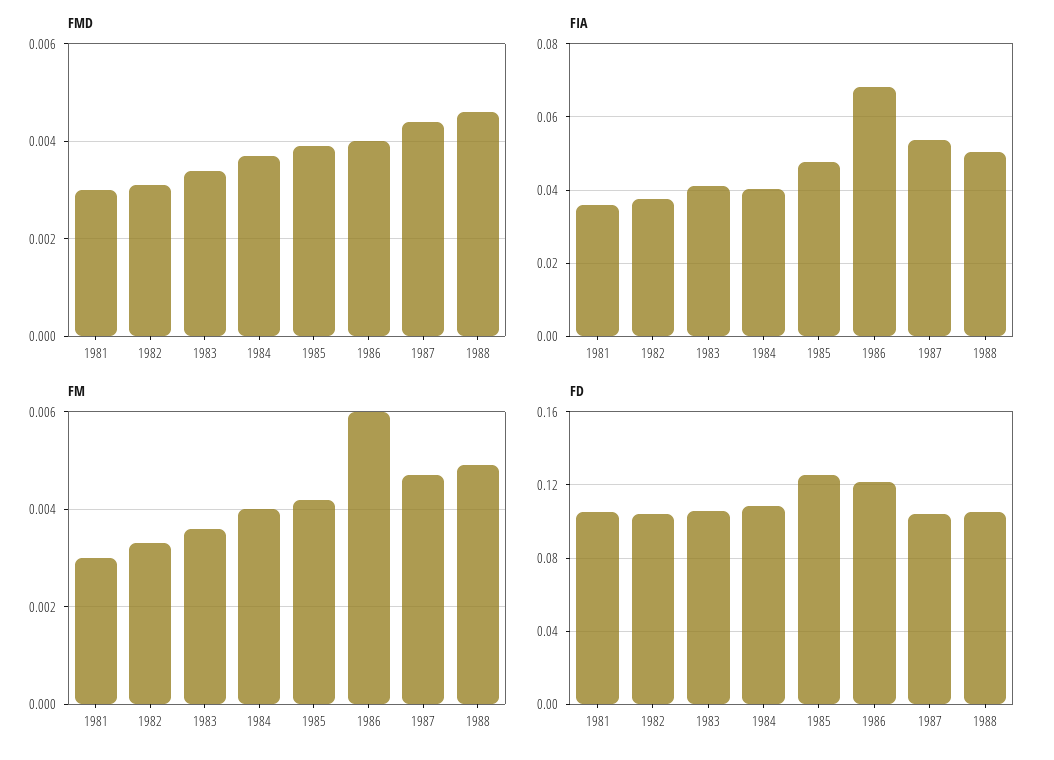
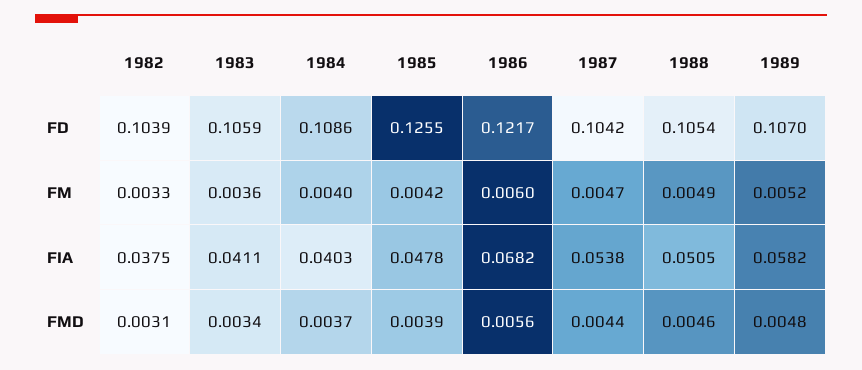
FMD, 1981: 0.003 -> none
FMD, 1986: 0.004 -> 0.0056
FIA, 1981: 0.036 -> none
FM, 1981: 0.003 -> none
FD, 1981: 0.105 -> none
FD, 1989: none -> 0.107
FM, 1989: none -> 0.0052
FIA, 1989: none -> 0.0582
FMD, 1989: none -> 0.0048

